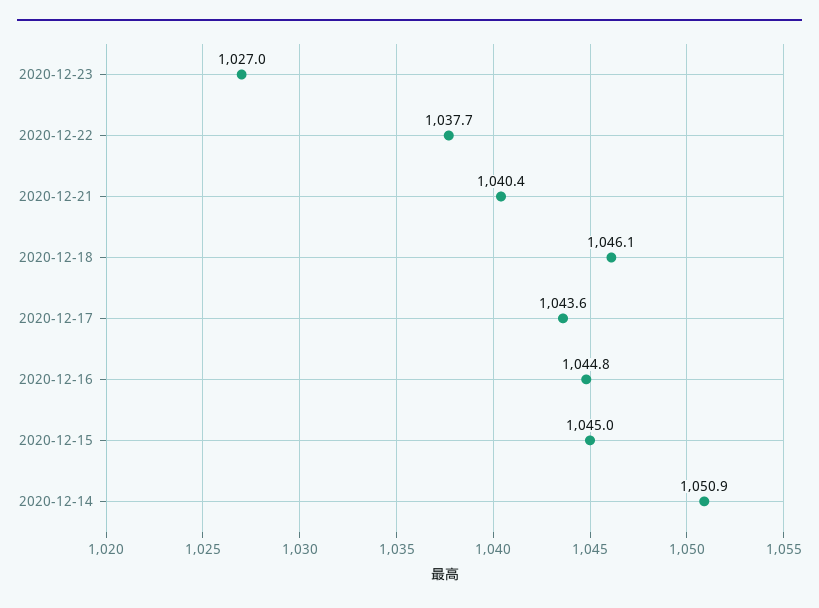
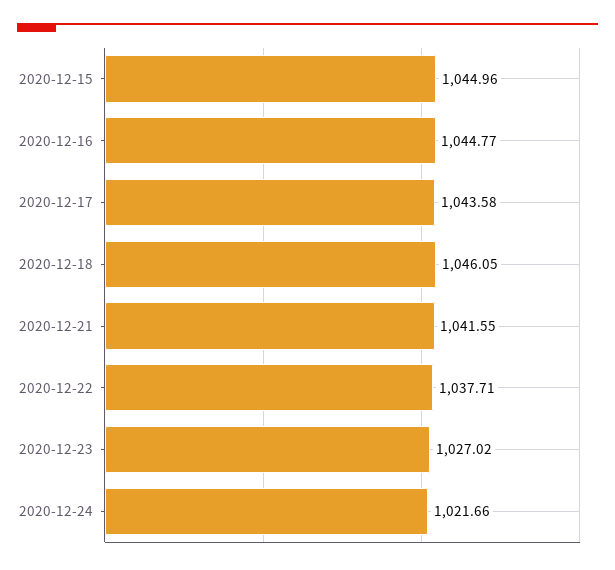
2020-12-21: 1040.4 -> 1041.55
2020-12-14: 1050.9 -> none
2020-12-24: none -> 1021.66

